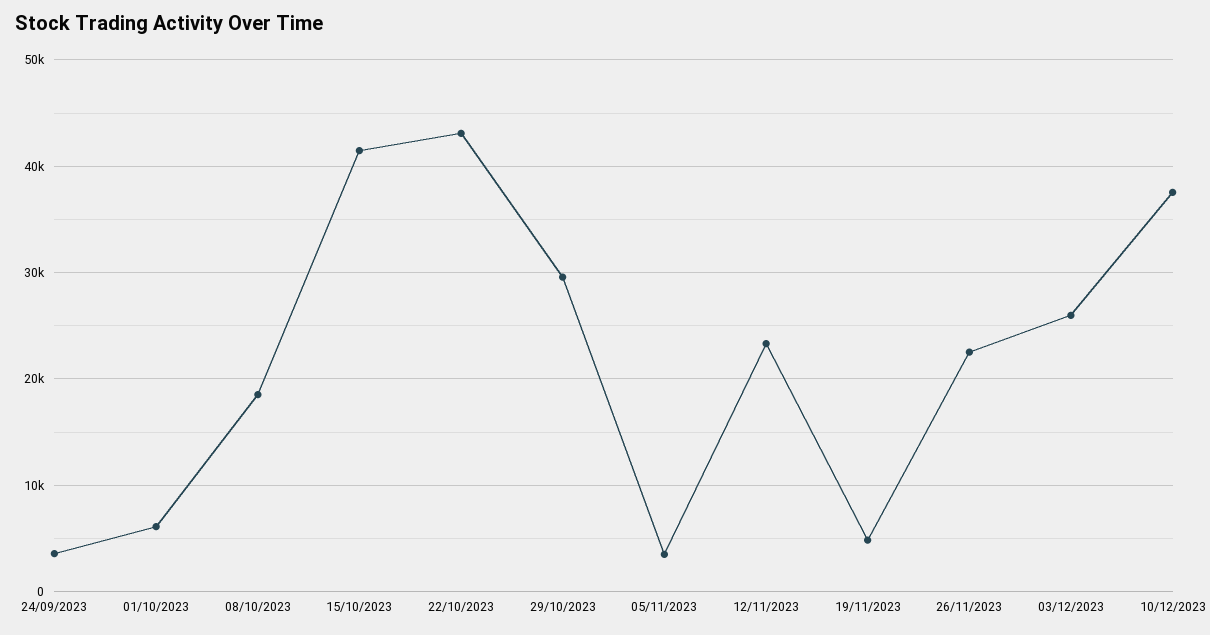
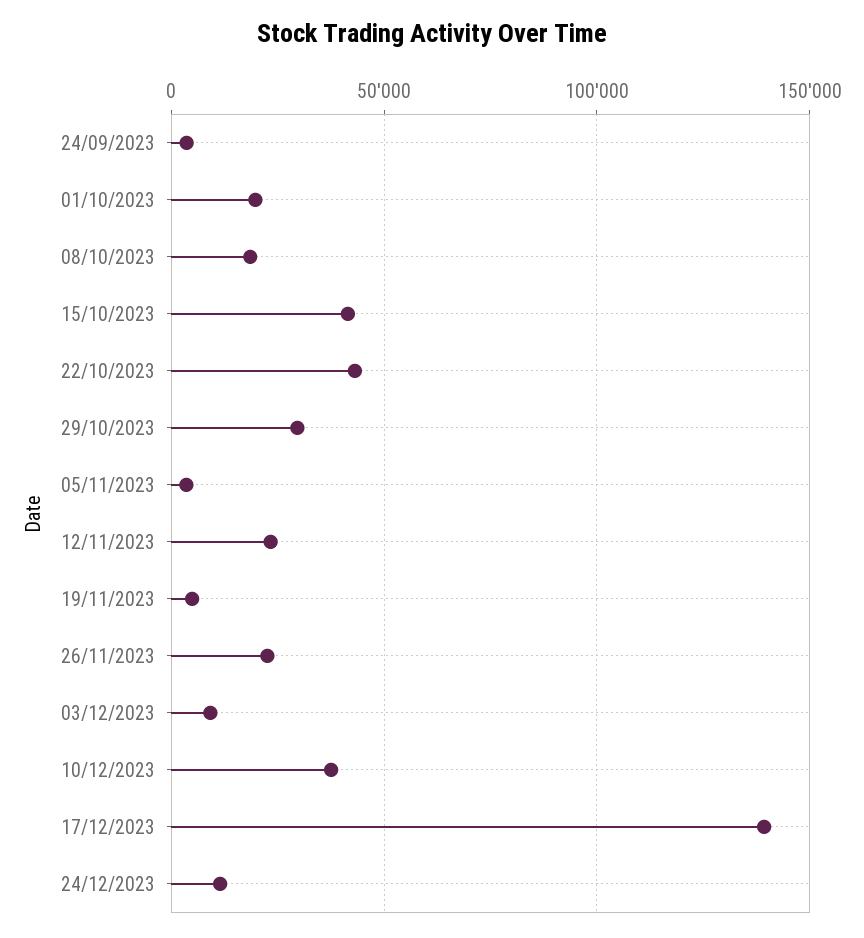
01/10/2023: 6000 -> 20000
03/12/2023: 26000 -> 10000
17/12/2023: none -> 140000
24/12/2023: none -> 10000

